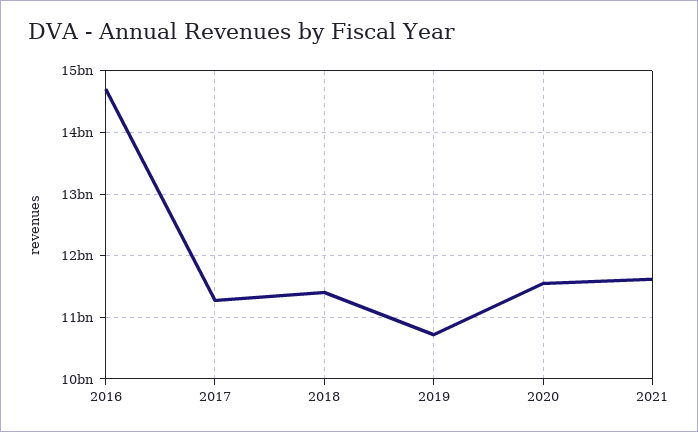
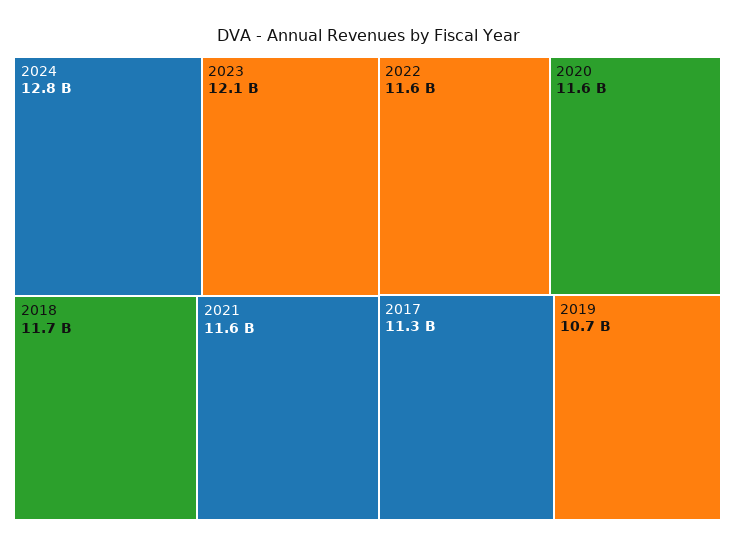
2016: 14700000000 -> none
2018: 11400000000 -> 11700000000
2024: none -> 12800000000
2023: none -> 12100000000
2022: none -> 11600000000

